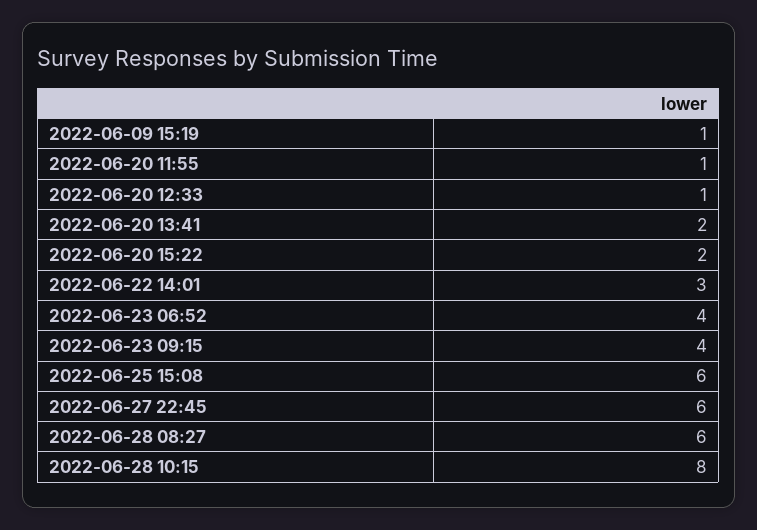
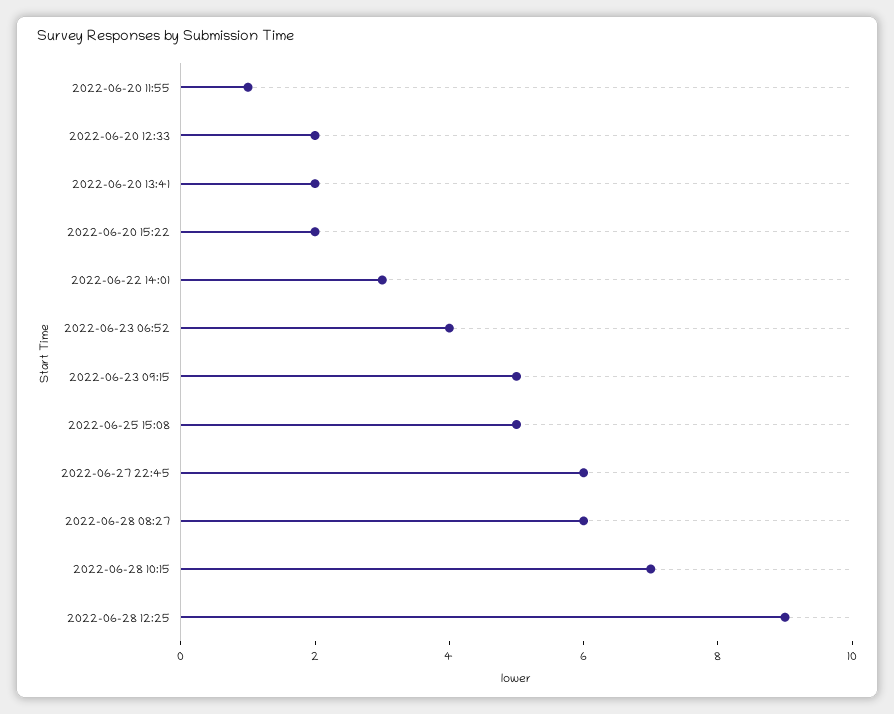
2022-06-09 15:19: 1 -> none
2022-06-20 12:33: 1 -> 2
2022-06-23 09:15: 4 -> 5
2022-06-25 15:08: 6 -> 5
2022-06-28 10:15: 8 -> 7
2022-06-28 12:25: none -> 9

